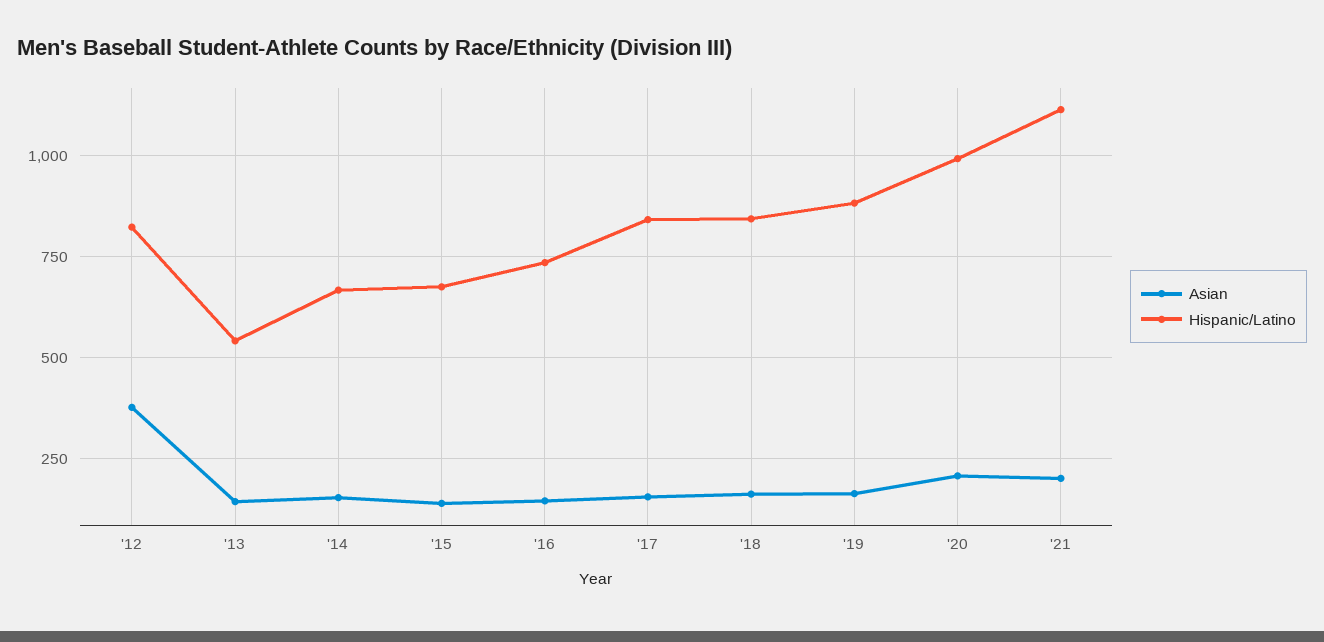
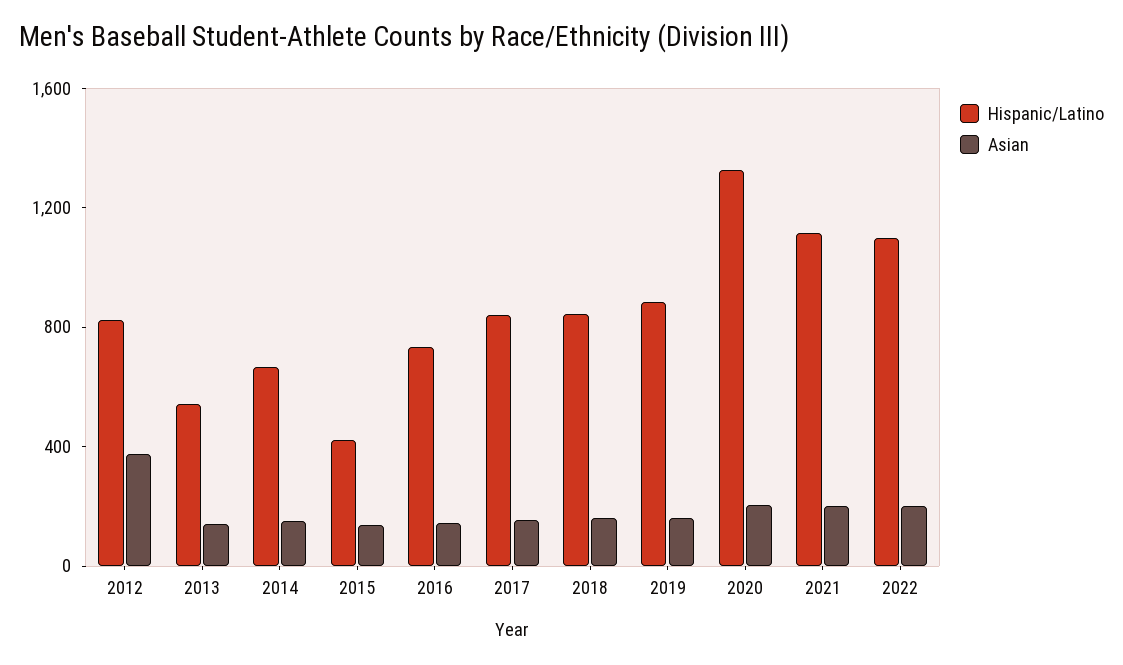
Hispanic/Latino, '15: 675 -> 400
Hispanic/Latino, '20: 1000 -> 1300
Hispanic/Latino, 2022: none -> 1100
Asian, 2022: none -> 200

